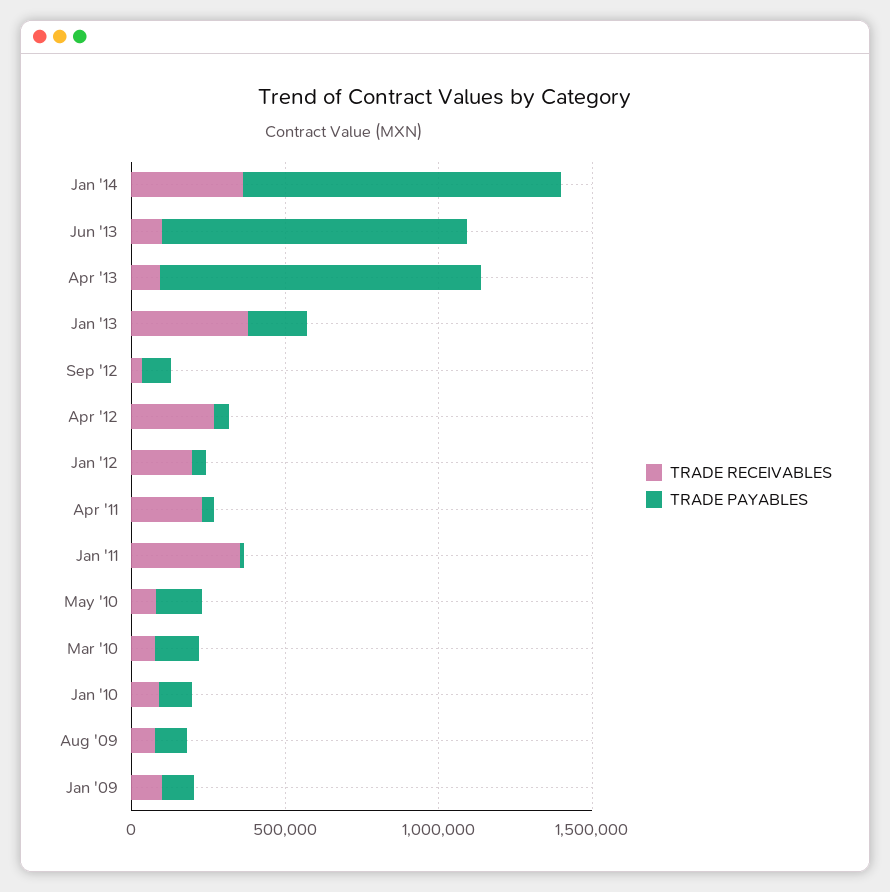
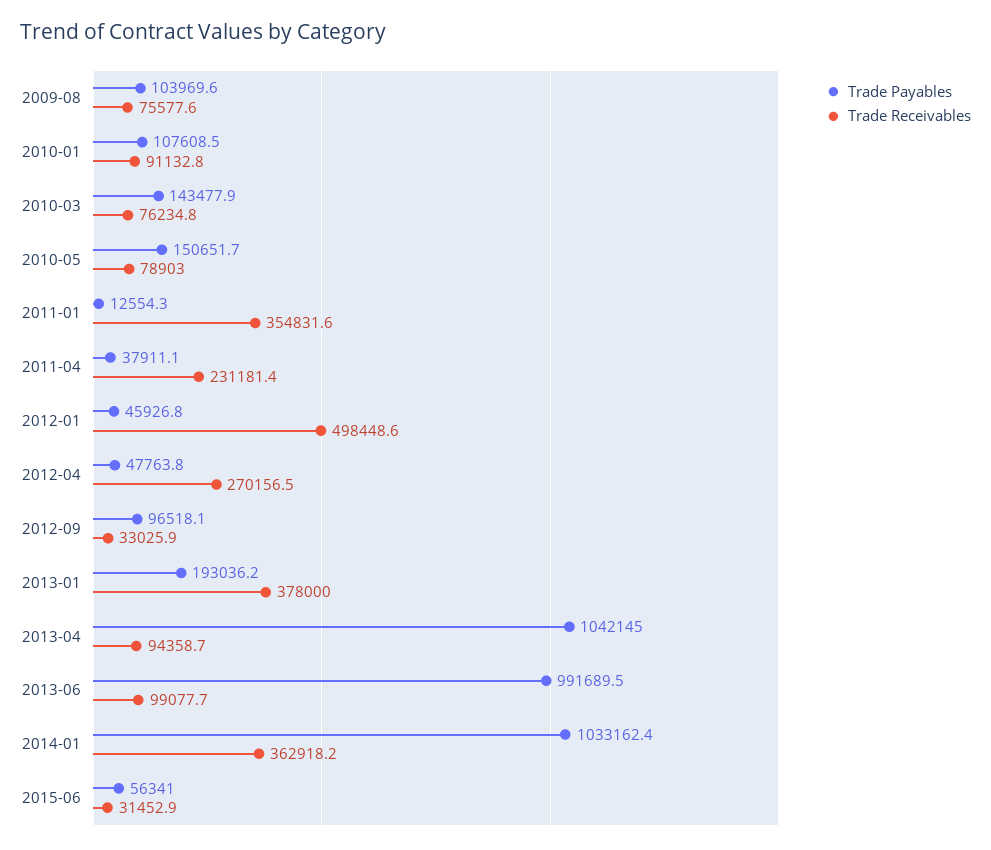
TRADE RECEIVABLES, Jan '12: 200000 -> 498448.6
TRADE RECEIVABLES, Jan '09: 100000 -> none
TRADE PAYABLES, Jan '09: 100000 -> none
TRADE PAYABLES, 2015-06: none -> 56341
TRADE RECEIVABLES, 2015-06: none -> 31452.9

